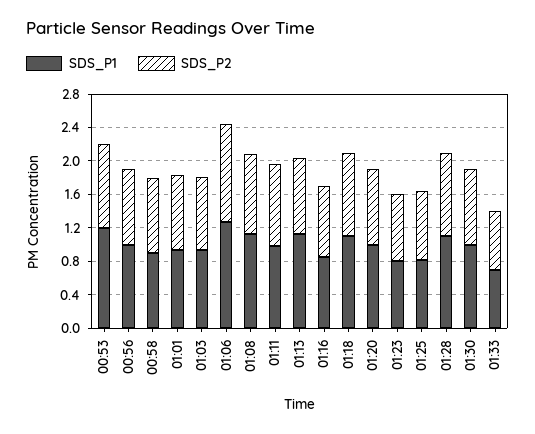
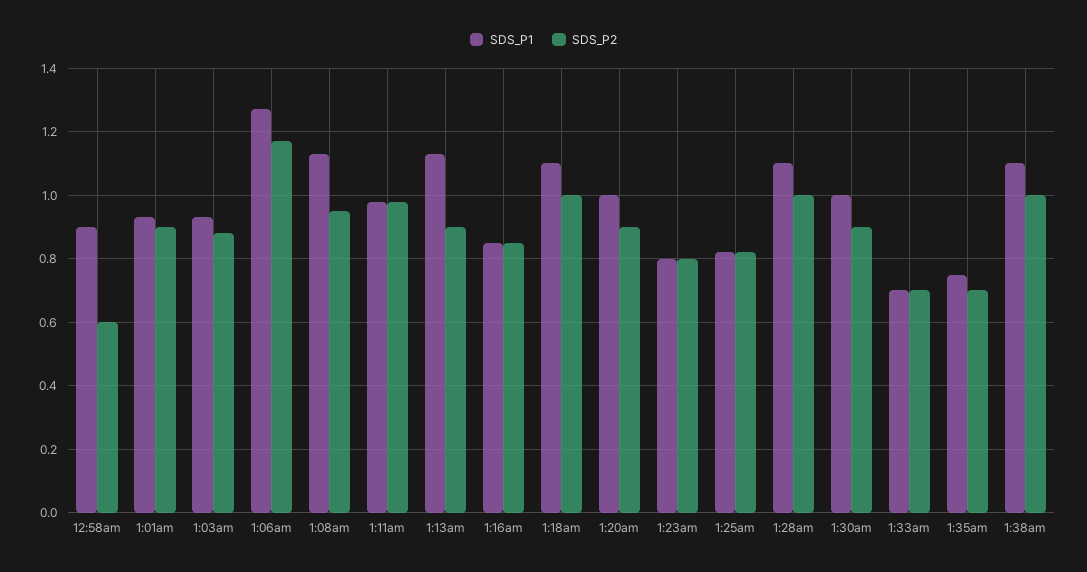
SDS_P1, 00:53: 1.2 -> none
SDS_P2, 00:53: 1 -> none
SDS_P1, 00:56: 1 -> none
SDS_P2, 00:56: 0.9 -> none
SDS_P2, 00:58: 0.9 -> 0.6
SDS_P1, 1:35am: none -> 0.75
SDS_P2, 1:35am: none -> 0.7
SDS_P1, 1:38am: none -> 1.1
SDS_P2, 1:38am: none -> 1

